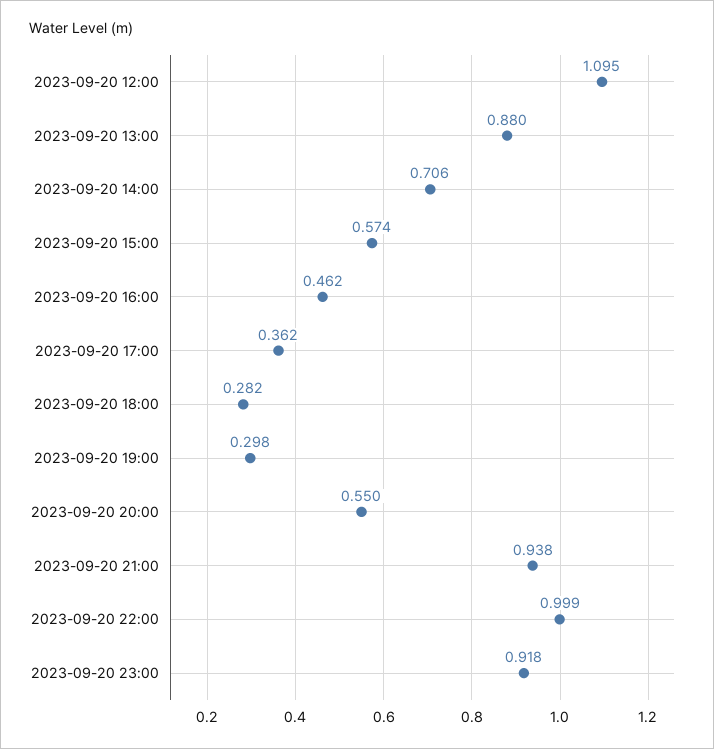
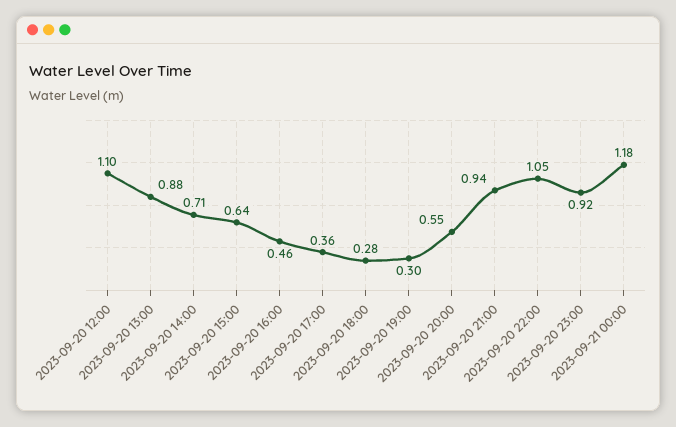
2023-09-20 15:00: 0.574 -> 0.64
2023-09-20 22:00: 0.999 -> 1.05
2023-09-21 00:00: none -> 1.18

